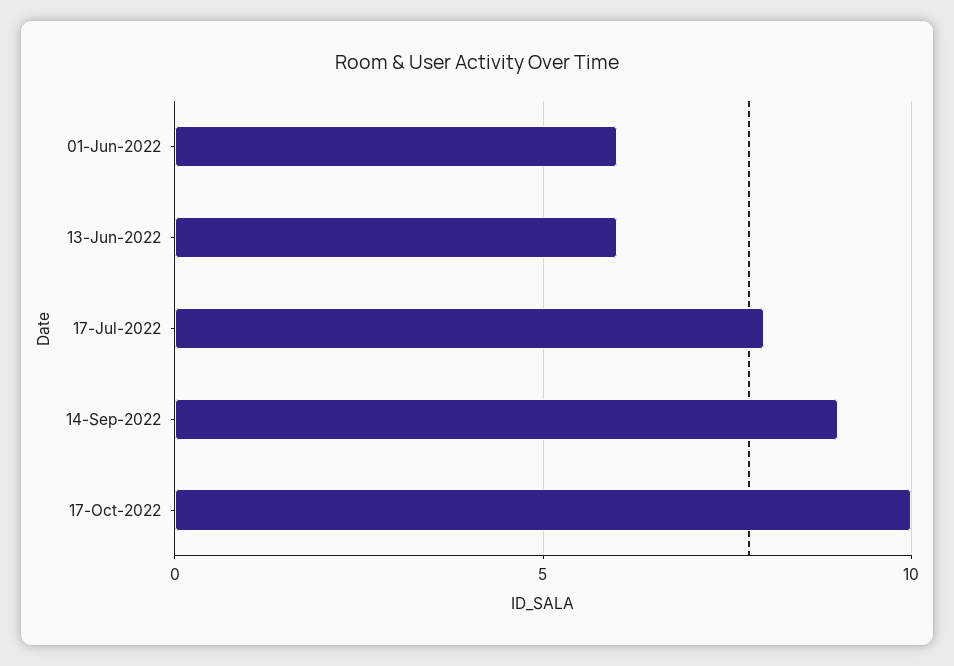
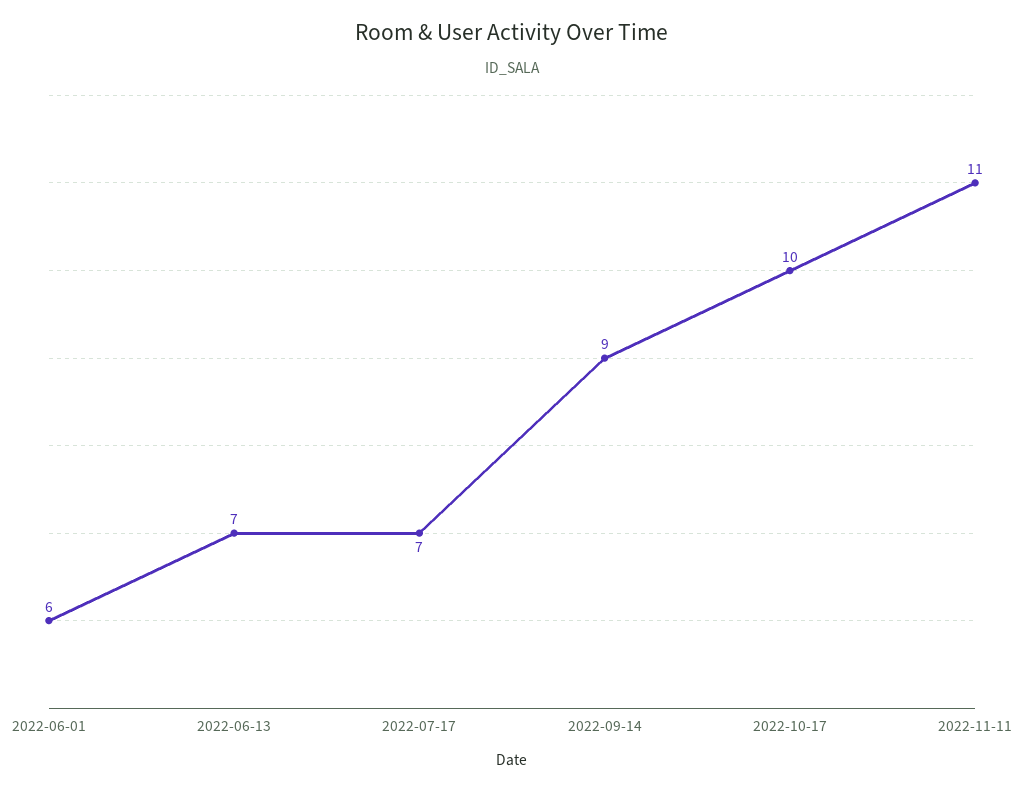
13-Jun-2022: 6 -> 7
17-Jul-2022: 8 -> 7
2022-11-11: none -> 11

